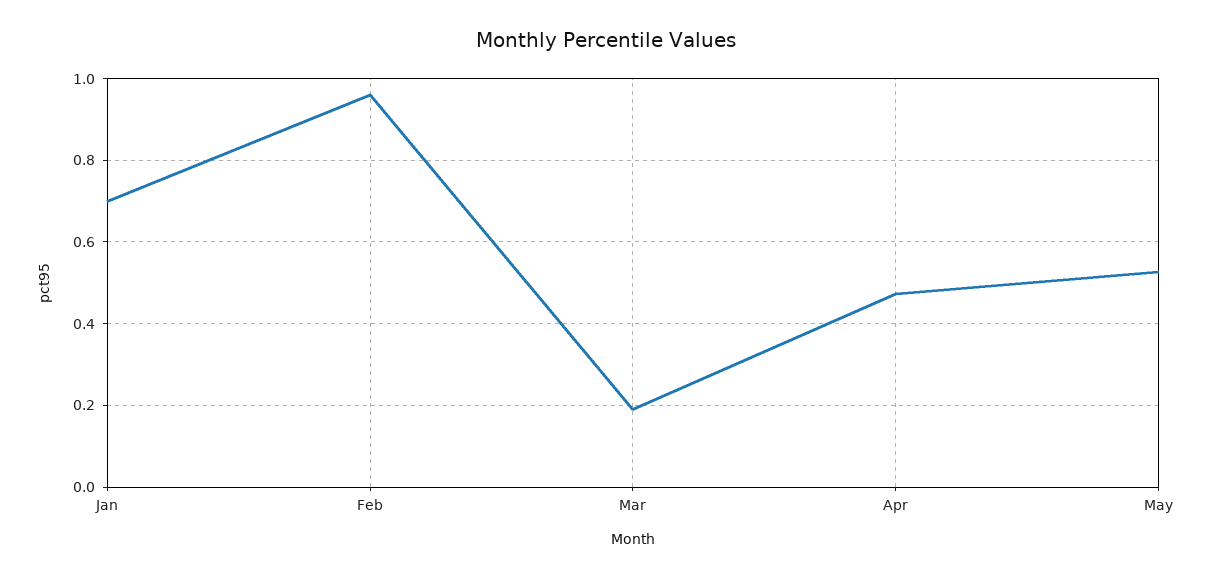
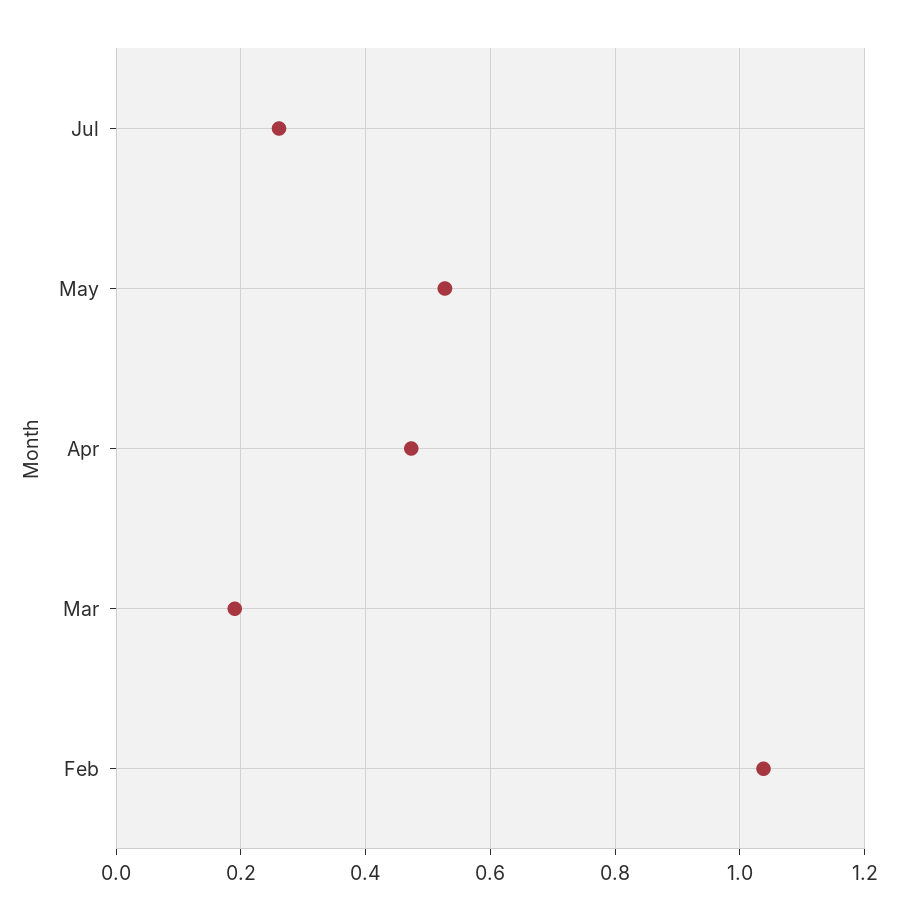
Jan: 0.7 -> none
Feb: 0.96 -> 1.04
Jul: none -> 0.26

